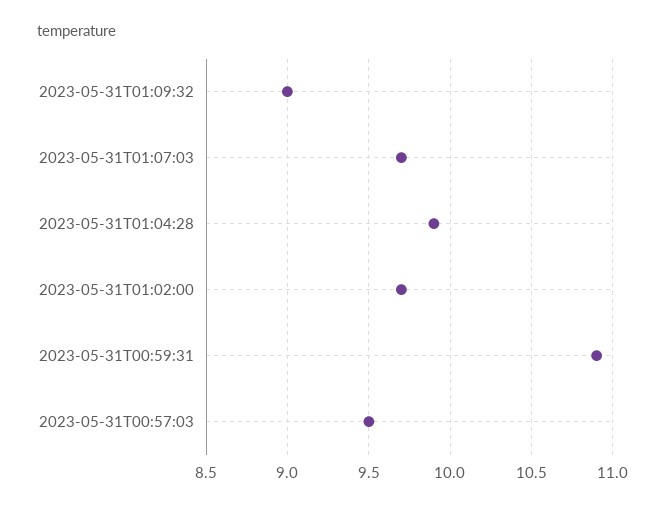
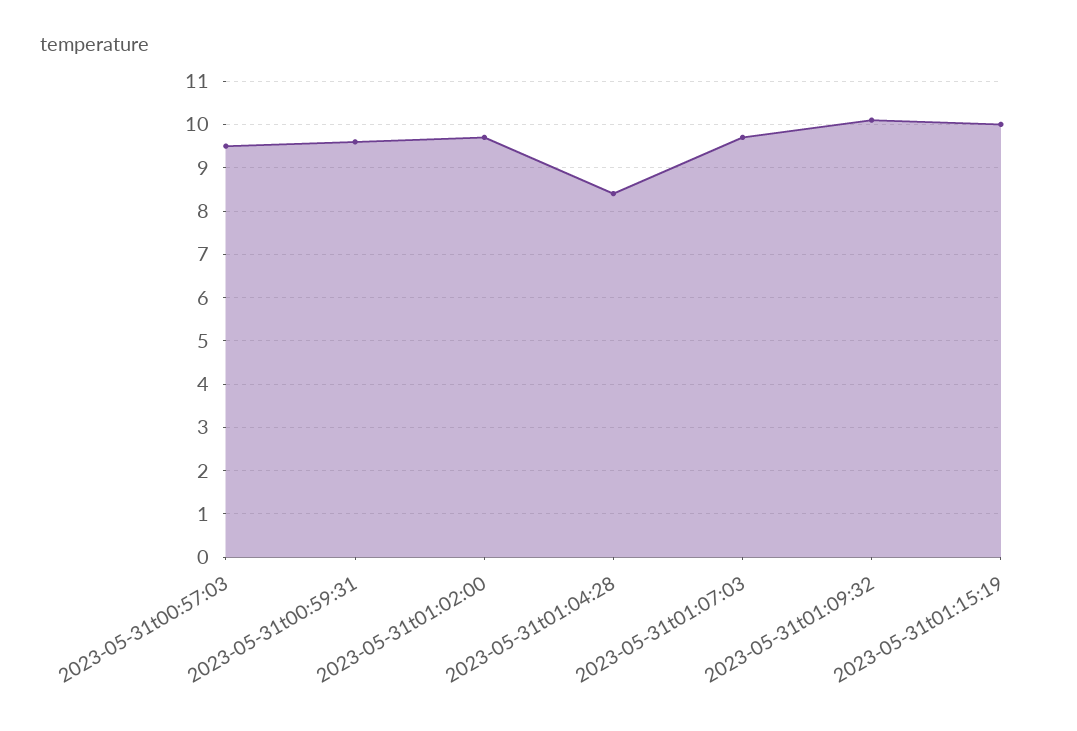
2023-05-31T01:09:32: 9 -> 10
2023-05-31T01:04:28: 9.9 -> 8.5
2023-05-31T00:59:31: 10.9 -> 9.5
2023-05-31t01:15:19: none -> 10

